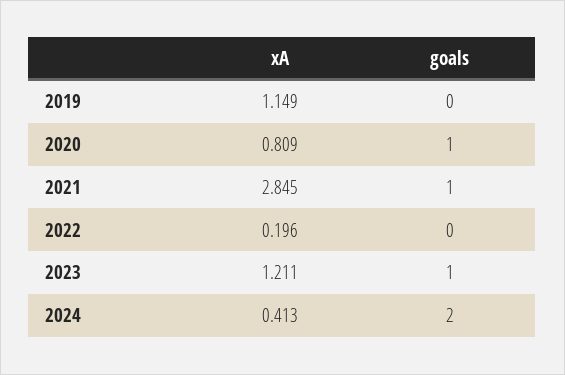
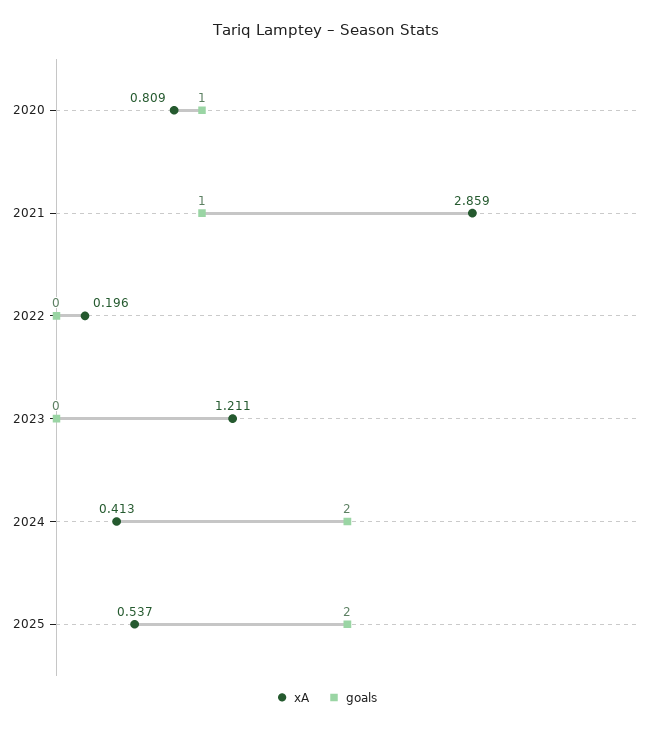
xA, 2019: 1.149 -> none
goals, 2019: 0 -> none
xA, 2021: 2.845 -> 2.859
goals, 2023: 1 -> 0
xA, 2025: none -> 0.537
goals, 2025: none -> 2

